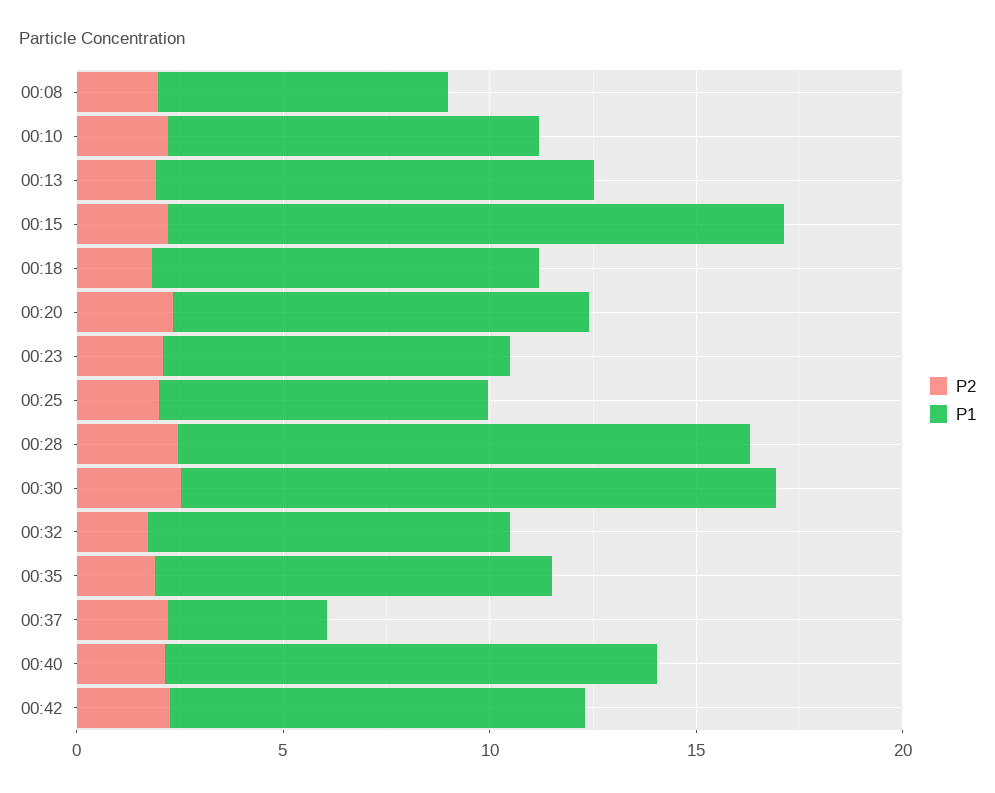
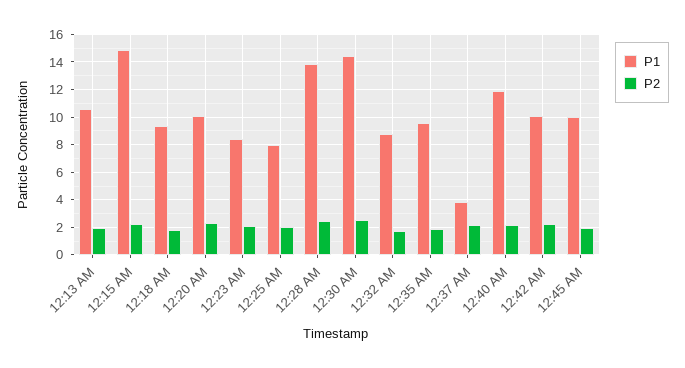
P2, 00:08: 2 -> none
P1, 00:08: 7 -> none
P2, 00:10: 2 -> none
P1, 00:10: 9 -> none
P1, 12:45 AM: none -> 10
P2, 12:45 AM: none -> 2

